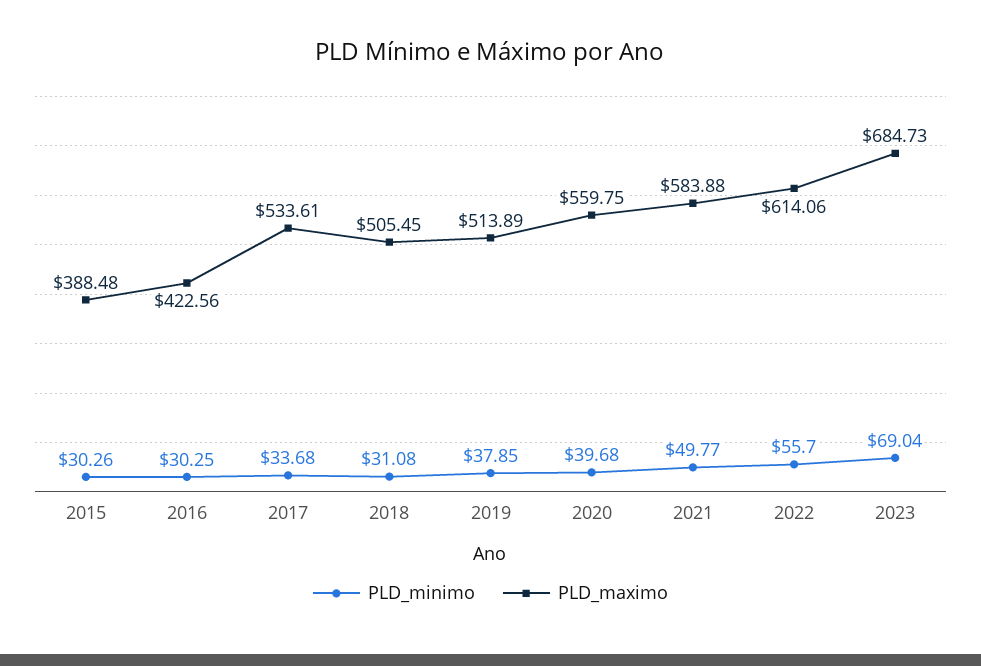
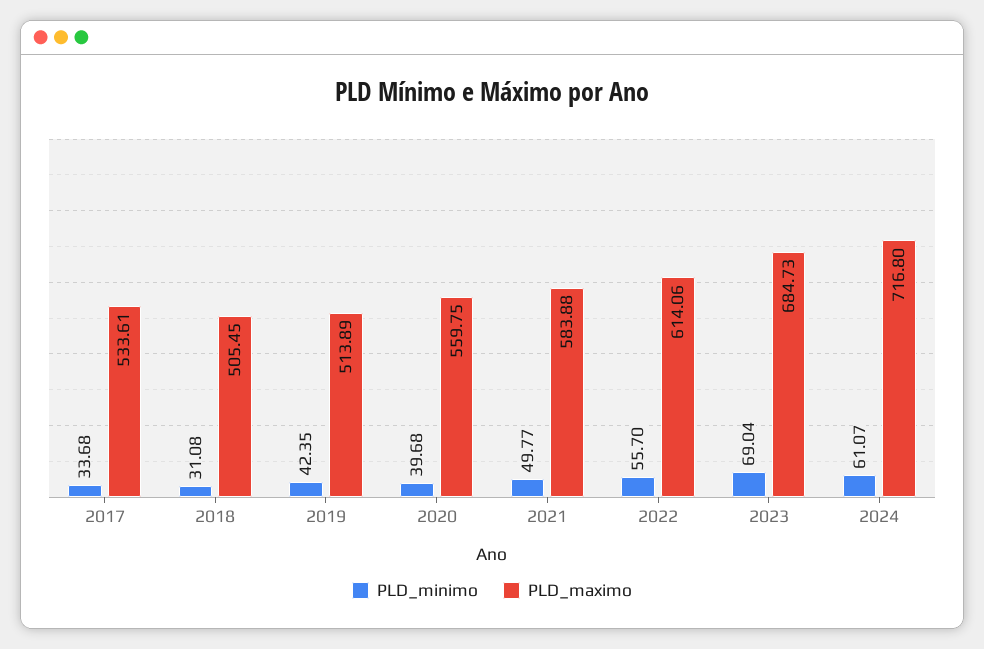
PLD_minimo, 2015: 30.26 -> none
PLD_maximo, 2015: 388.48 -> none
PLD_minimo, 2016: 30.25 -> none
PLD_maximo, 2016: 422.56 -> none
PLD_minimo, 2019: 37.85 -> 42.35
PLD_minimo, 2024: none -> 61.07
PLD_maximo, 2024: none -> 716.8

